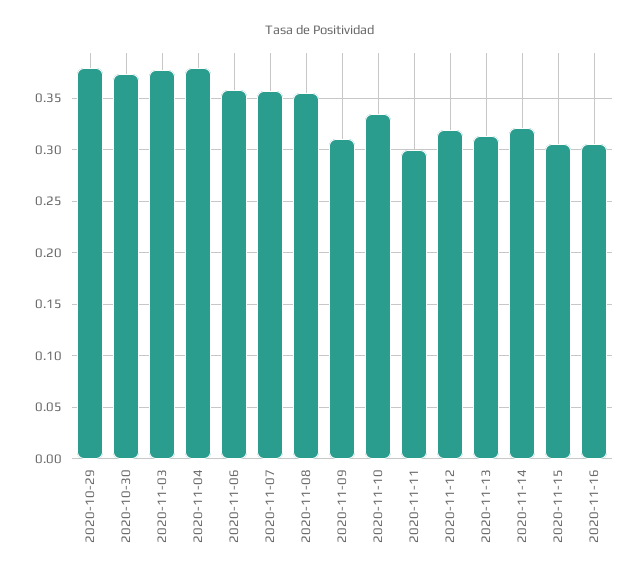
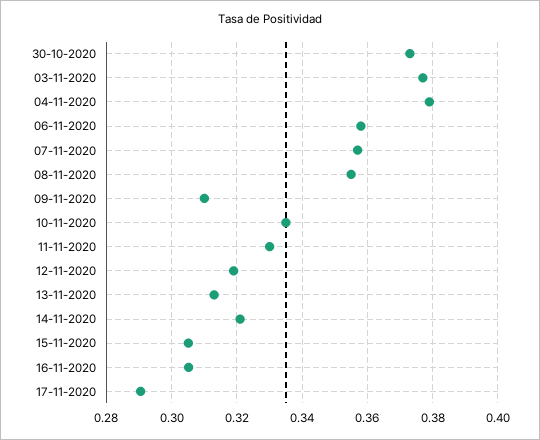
2020-10-29: 0.38 -> none
2020-11-11: 0.3 -> 0.33
17-11-2020: none -> 0.29

